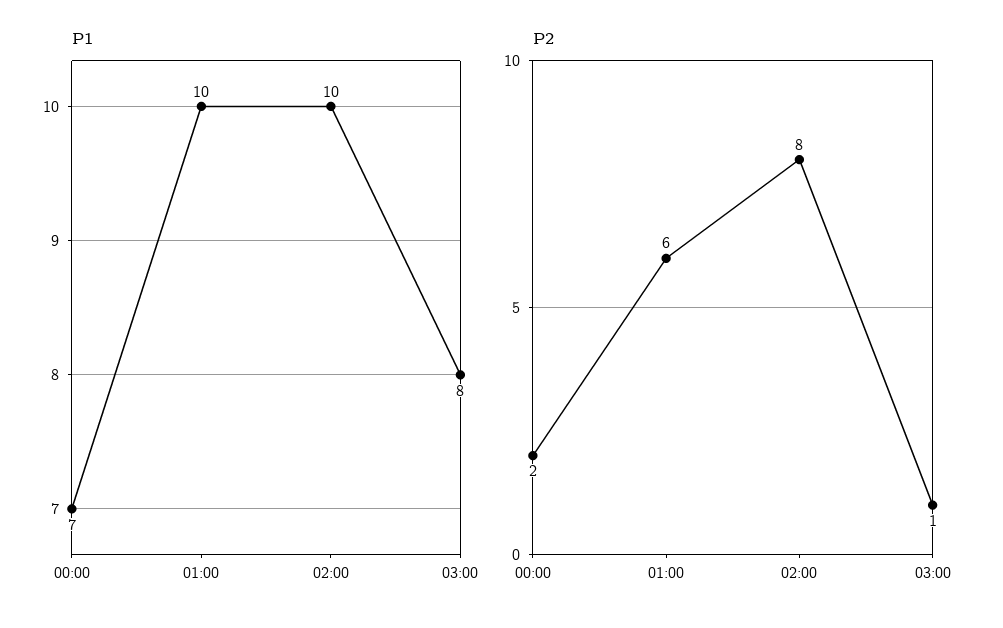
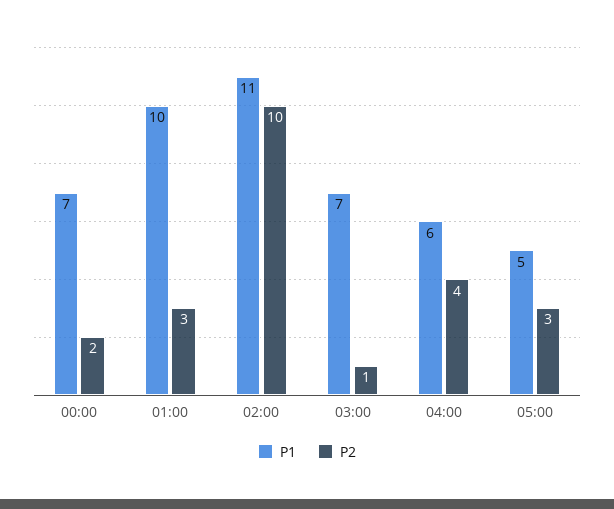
P1, 02:00: 10 -> 11
P1, 03:00: 8 -> 7
P2, 01:00: 6 -> 3
P2, 02:00: 8 -> 10
P1, 04:00: none -> 6
P2, 04:00: none -> 4
P1, 05:00: none -> 5
P2, 05:00: none -> 3

